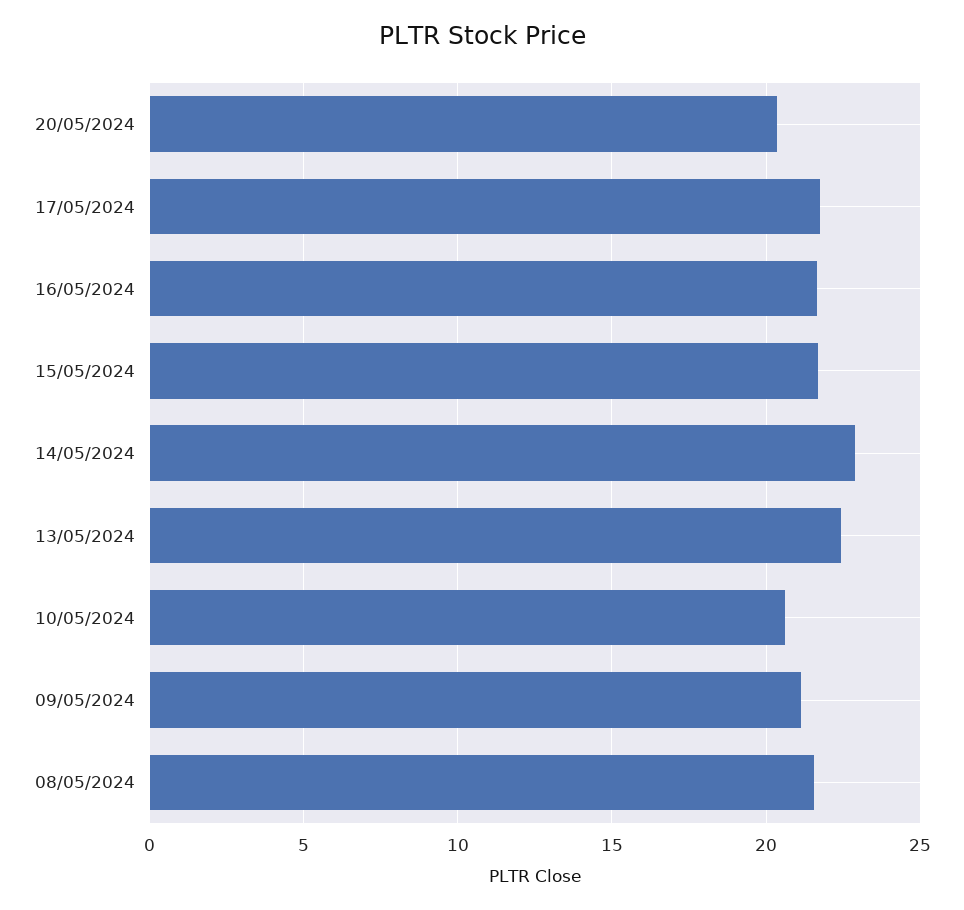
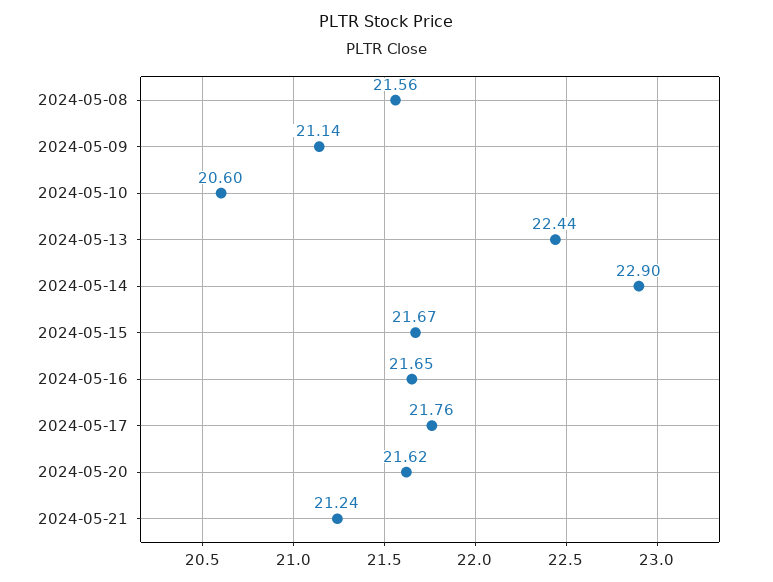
20/05/2024: 20.5 -> 21.62
2024-05-21: none -> 21.24

